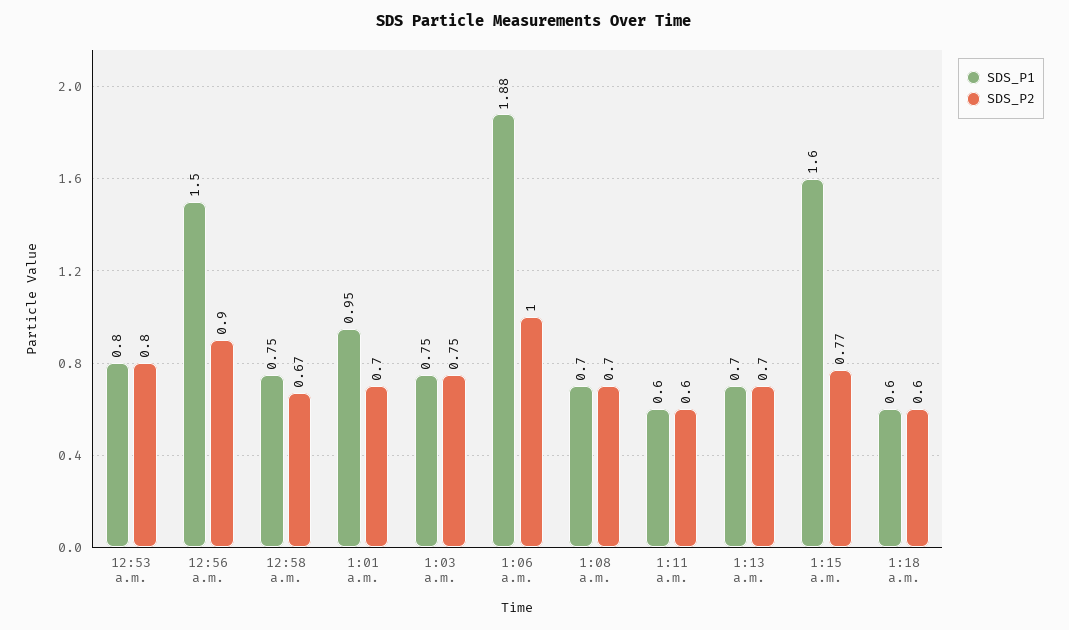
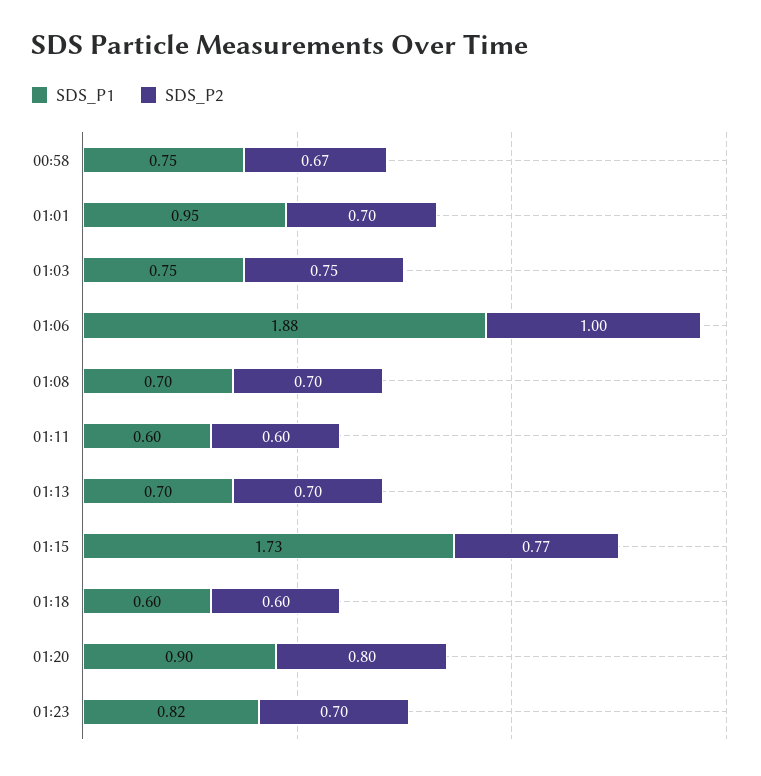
SDS_P1, 12:53 a.m.: 0.8 -> none
SDS_P2, 12:53 a.m.: 0.8 -> none
SDS_P1, 12:56 a.m.: 1.5 -> none
SDS_P2, 12:56 a.m.: 0.9 -> none
SDS_P1, 1:15 a.m.: 1.6 -> 1.73
SDS_P1, 01:20: none -> 0.9
SDS_P2, 01:20: none -> 0.8
SDS_P1, 01:23: none -> 0.82
SDS_P2, 01:23: none -> 0.7

